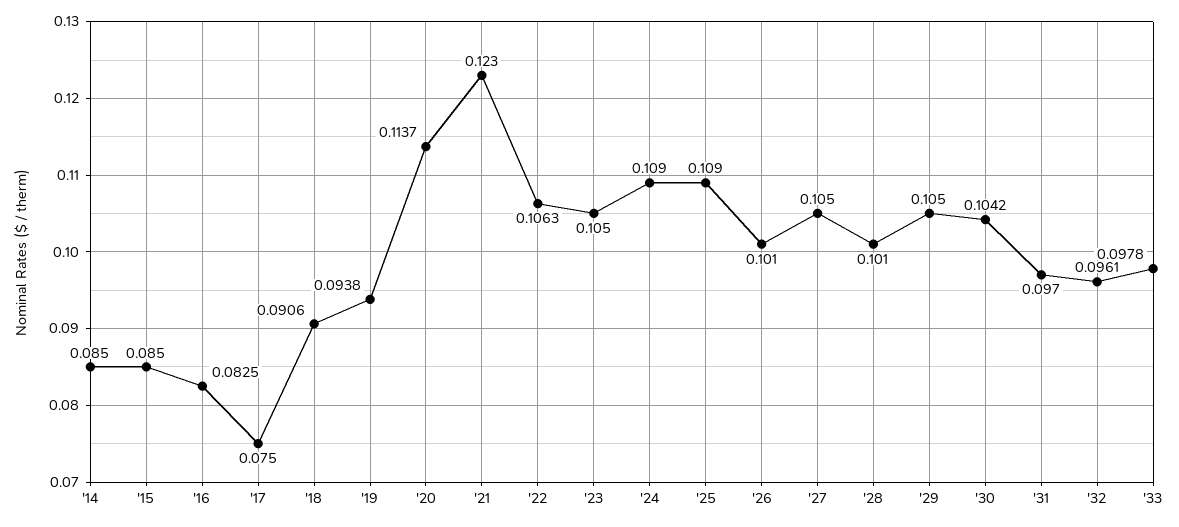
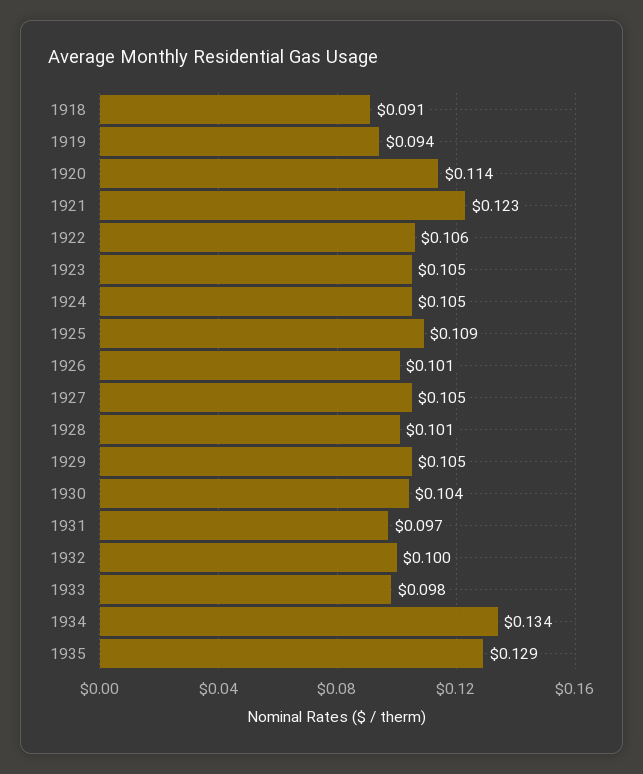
'14: 0.085 -> none
'15: 0.085 -> none
'16: 0.0825 -> none
'17: 0.075 -> none
'24: 0.109 -> 0.105
'32: 0.0961 -> 0.1
1934: none -> 0.134
1935: none -> 0.129

